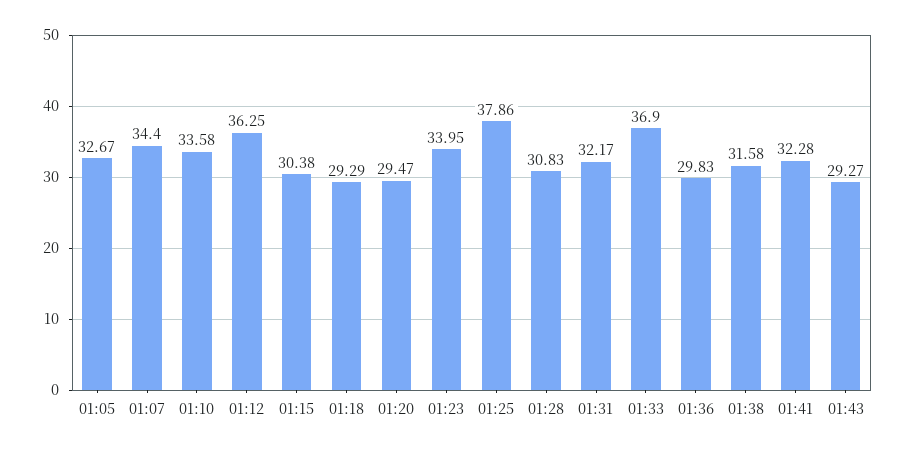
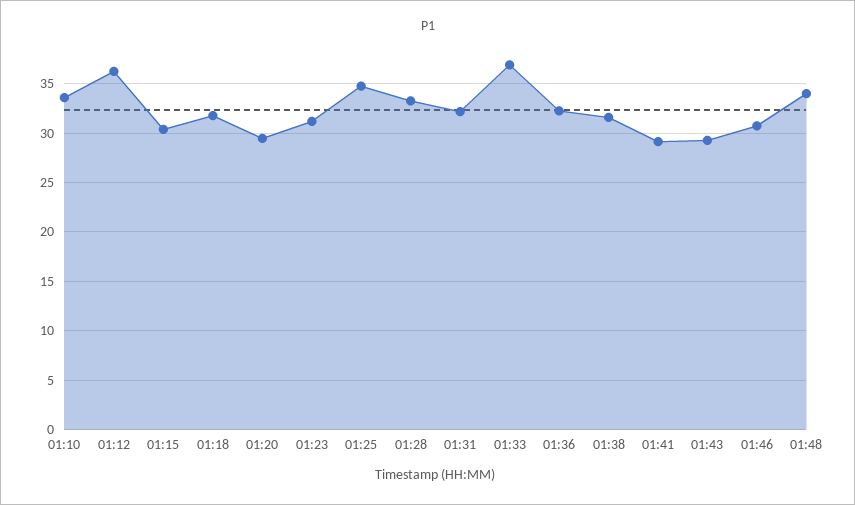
01:05: 32.67 -> none
01:07: 34.4 -> none
01:18: 29.29 -> 32
01:23: 33.95 -> 31
01:25: 37.86 -> 35
01:28: 30.83 -> 33
01:36: 29.83 -> 32
01:41: 32.28 -> 29
01:46: none -> 31
01:48: none -> 34

